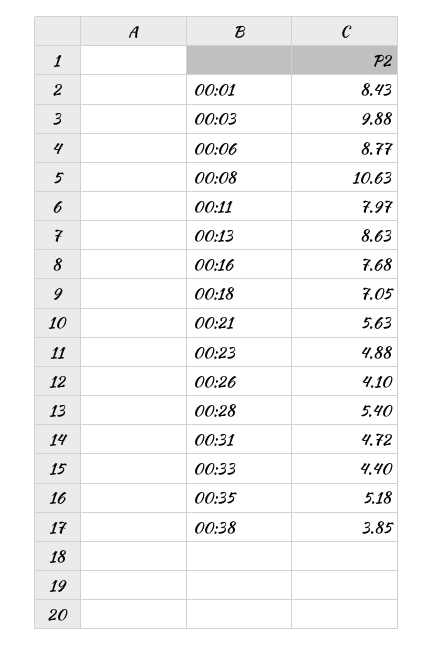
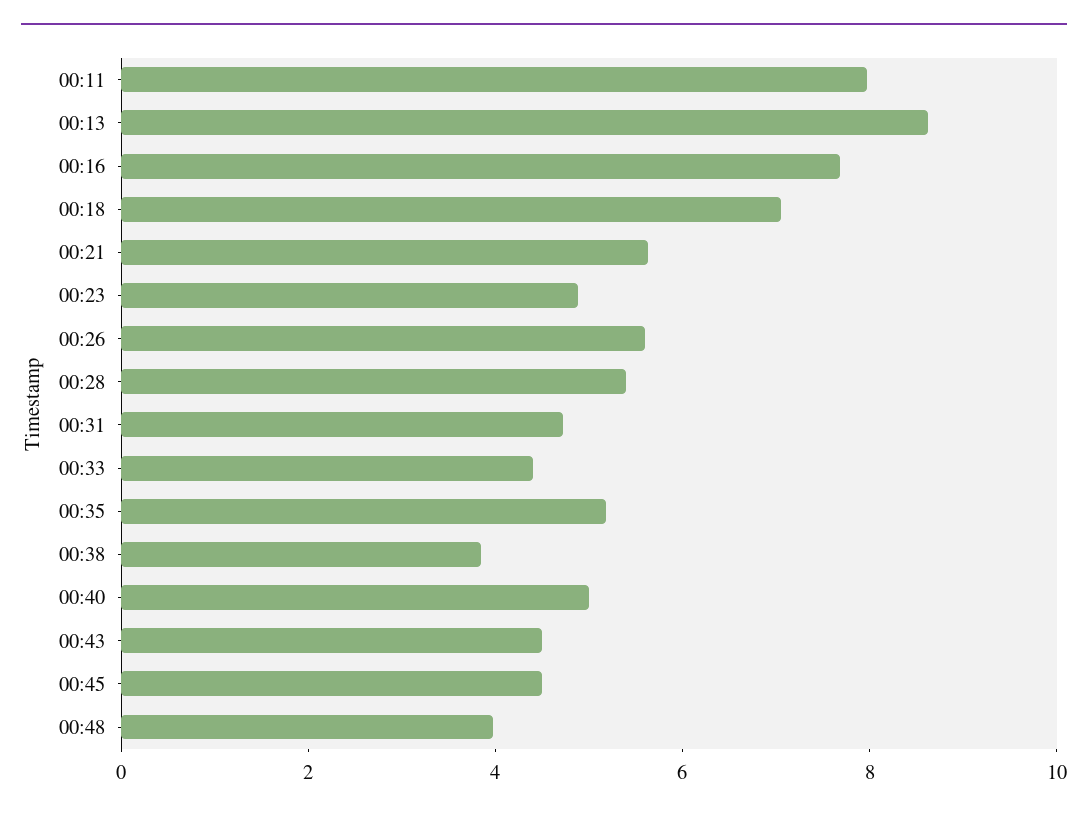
00:01: 8.43 -> none
00:03: 9.88 -> none
00:06: 8.77 -> none
00:08: 10.63 -> none
00:26: 4.1 -> 5.5
00:40: none -> 5
00:43: none -> 4.5
00:45: none -> 4.5
00:48: none -> 4

